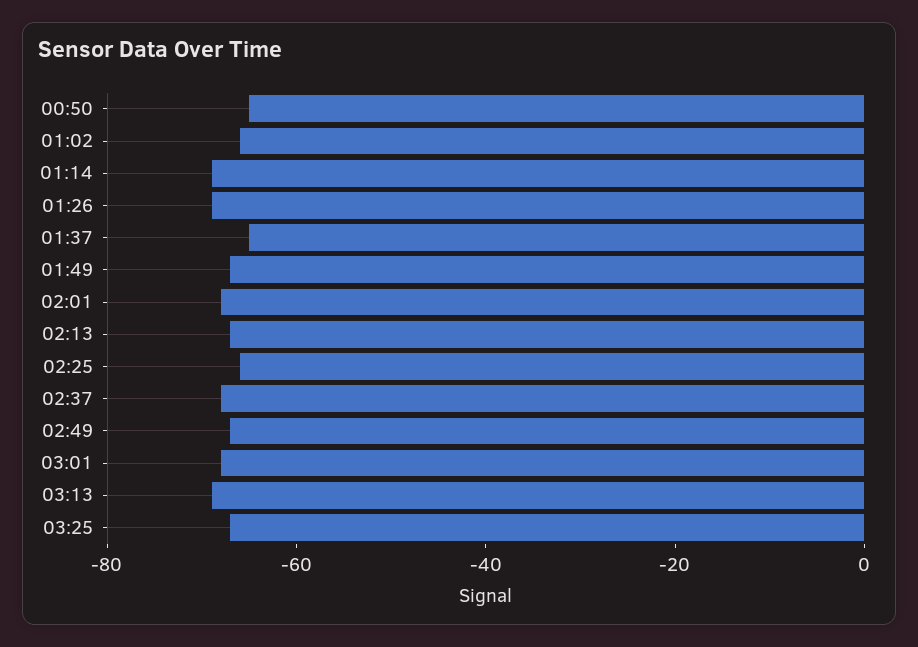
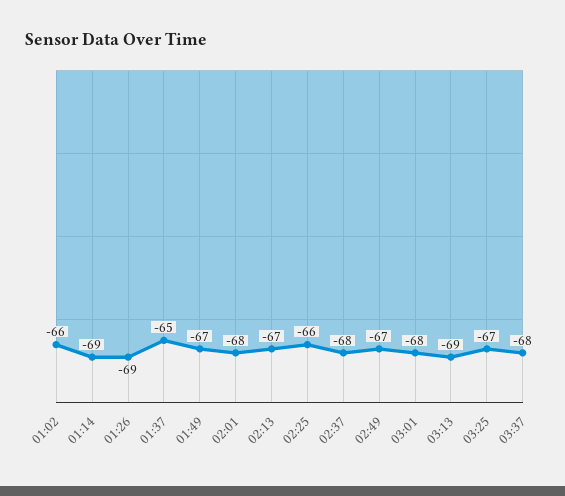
00:50: -65 -> none
03:37: none -> -68

